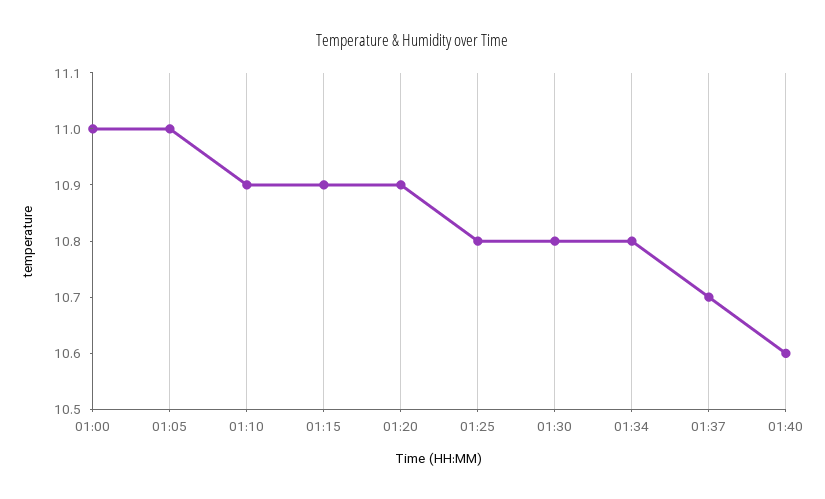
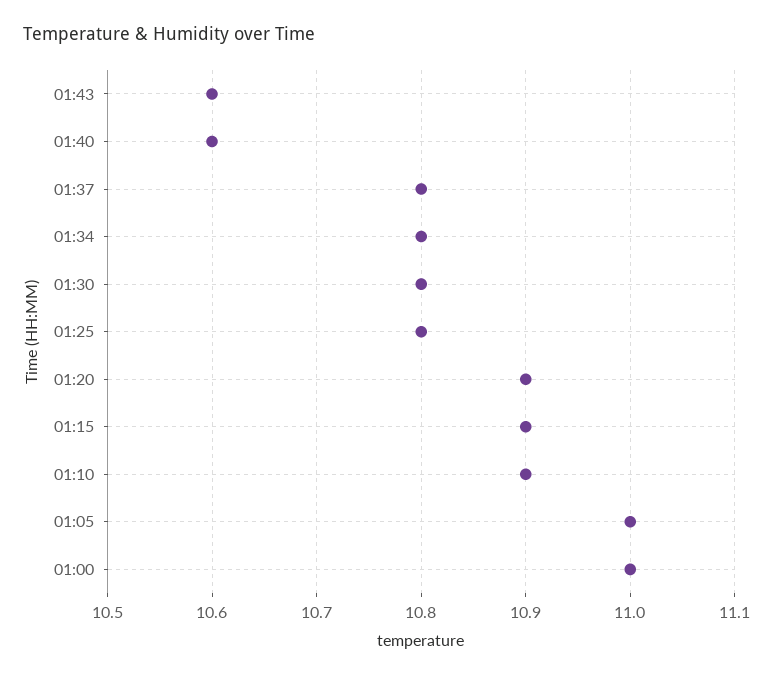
01:37: 10.7 -> 10.8
01:43: none -> 10.6

